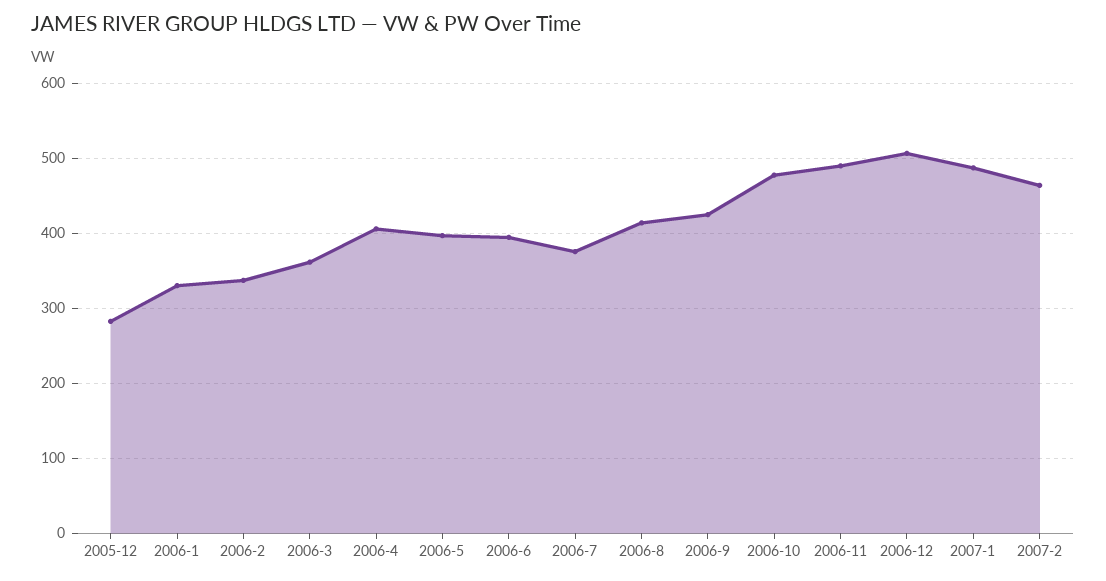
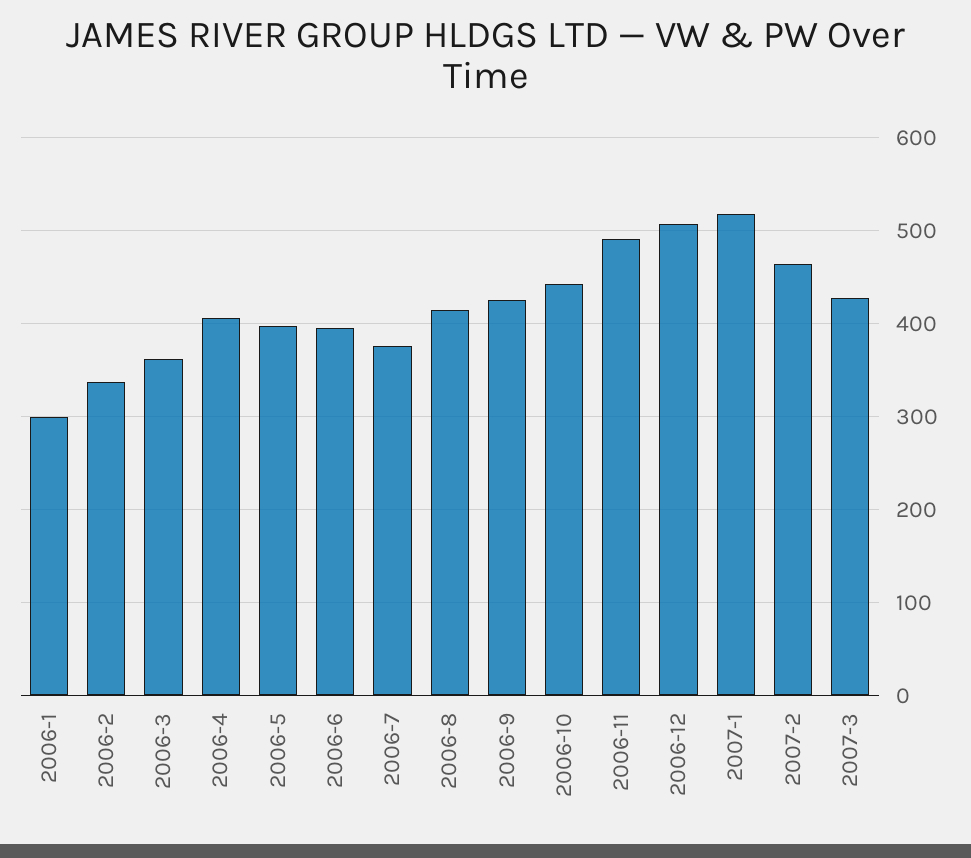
2005-12: 280 -> none
2006-1: 330 -> 300
2006-10: 480 -> 440
2007-1: 490 -> 520
2007-3: none -> 430

